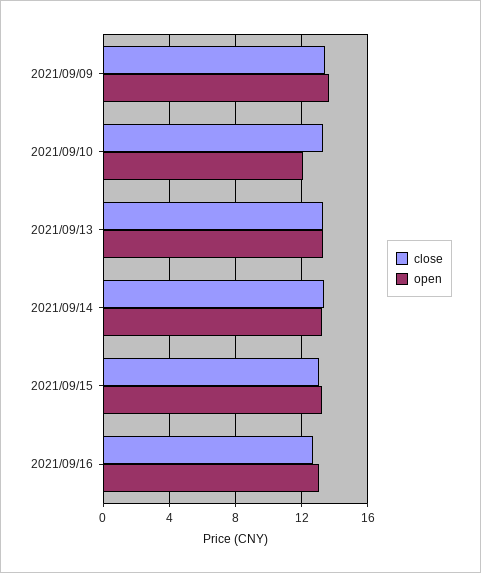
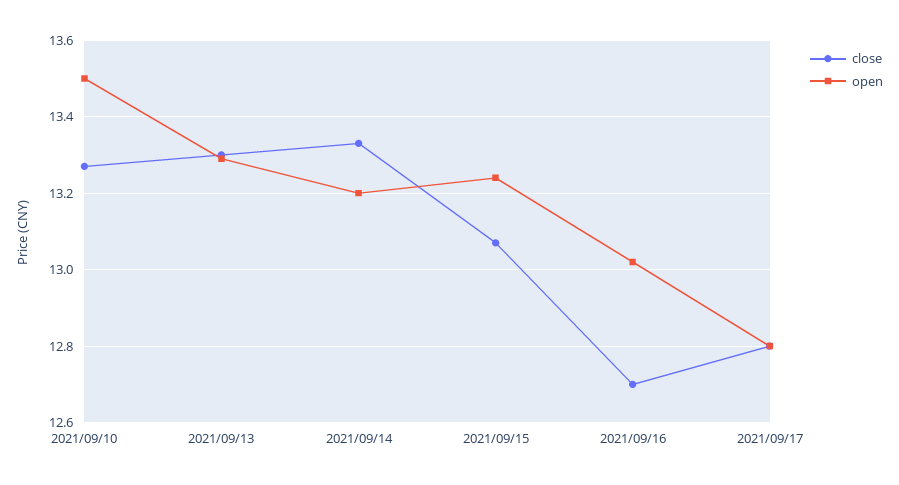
close, 2021/09/09: 13.5 -> none
open, 2021/09/09: 13.5 -> none
open, 2021/09/10: 12 -> 13.5
close, 2021/09/17: none -> 12.8
open, 2021/09/17: none -> 12.8

